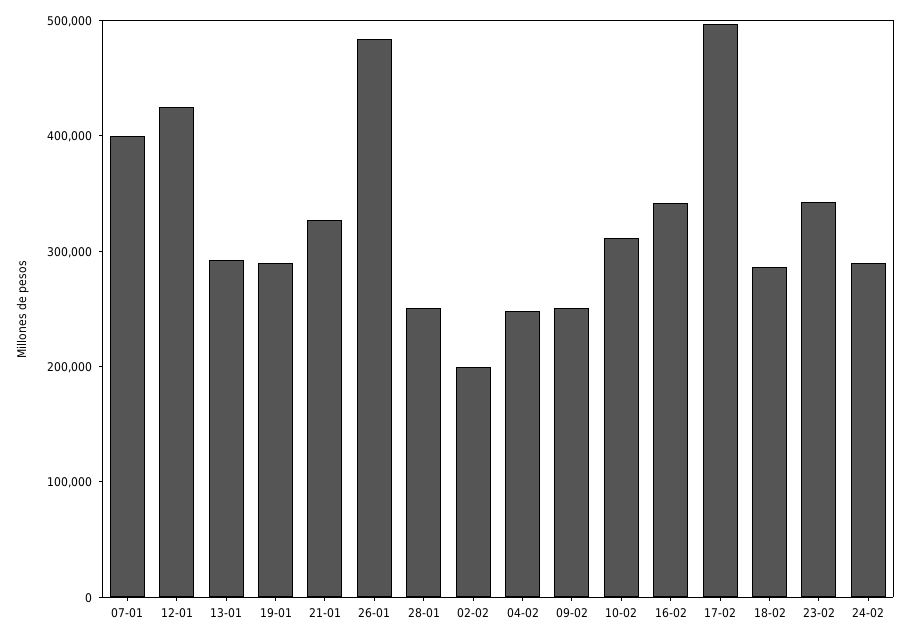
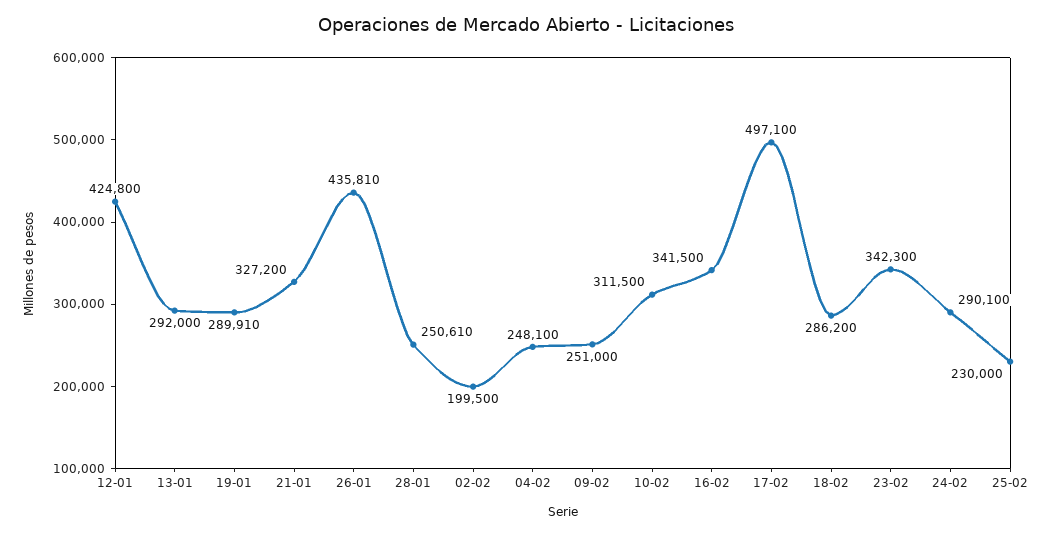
07-01: 400000 -> none
26-01: 480000 -> 435810
25-02: none -> 230000

